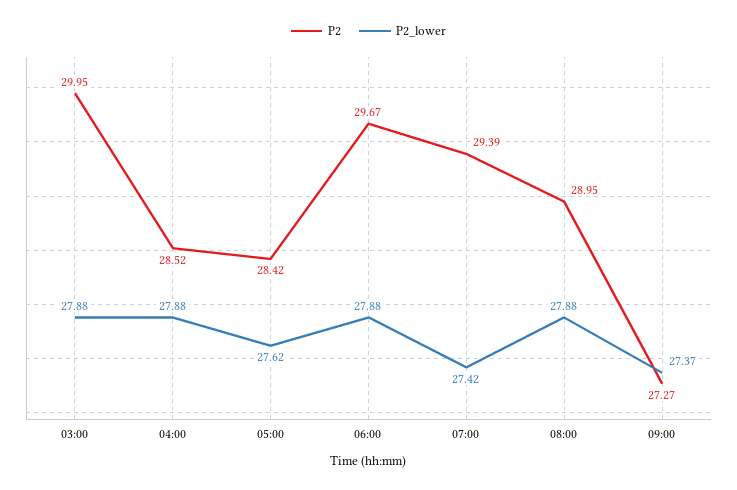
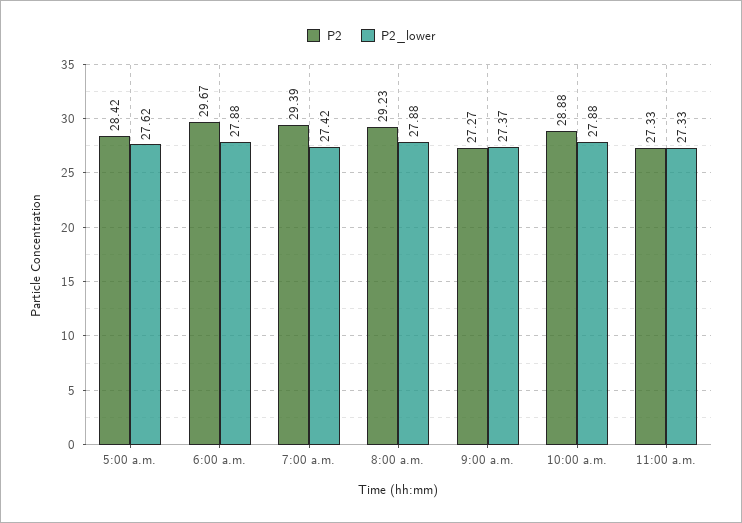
P2, 03:00: 29.95 -> none
P2_lower, 03:00: 27.88 -> none
P2, 04:00: 28.52 -> none
P2_lower, 04:00: 27.88 -> none
P2, 08:00: 28.95 -> 29.23
P2, 10:00 a.m.: none -> 28.88
P2_lower, 10:00 a.m.: none -> 27.88
P2, 11:00 a.m.: none -> 27.33
P2_lower, 11:00 a.m.: none -> 27.33

